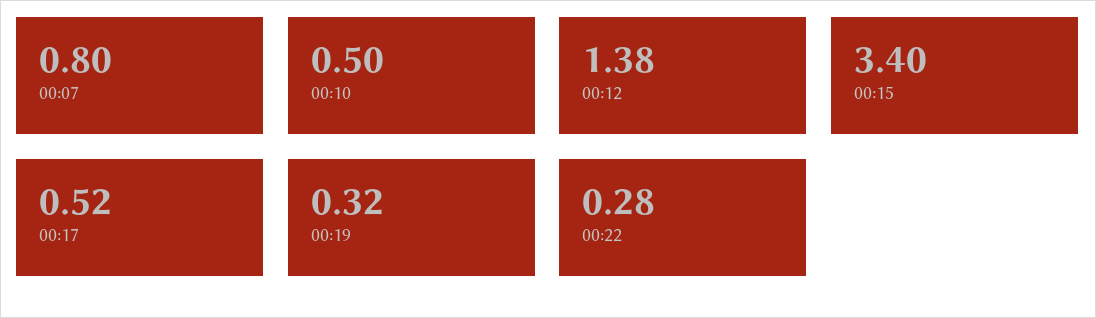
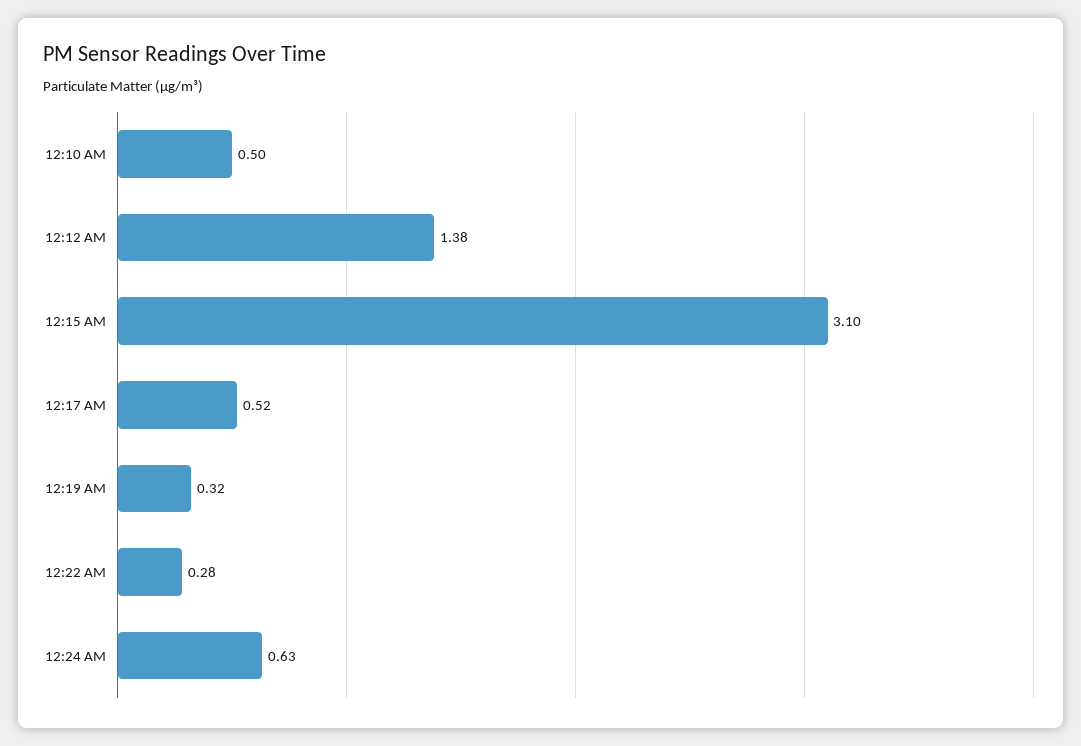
00:07: 0.8 -> none
00:15: 3.4 -> 3.1
12:24 AM: none -> 0.63

